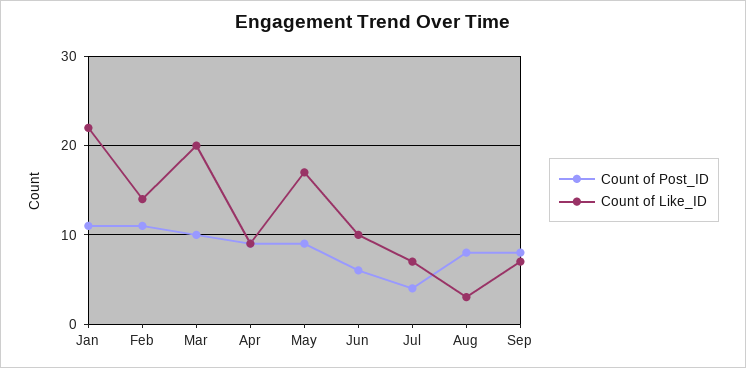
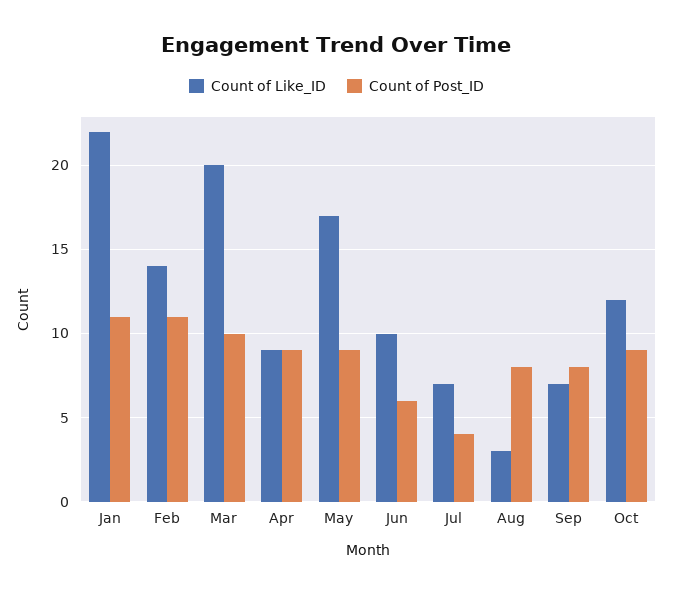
Count of Like_ID, Oct: none -> 12
Count of Post_ID, Oct: none -> 9

